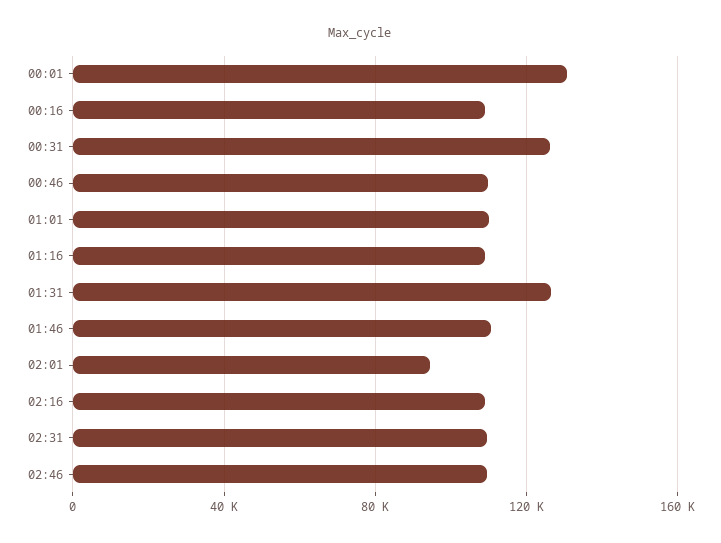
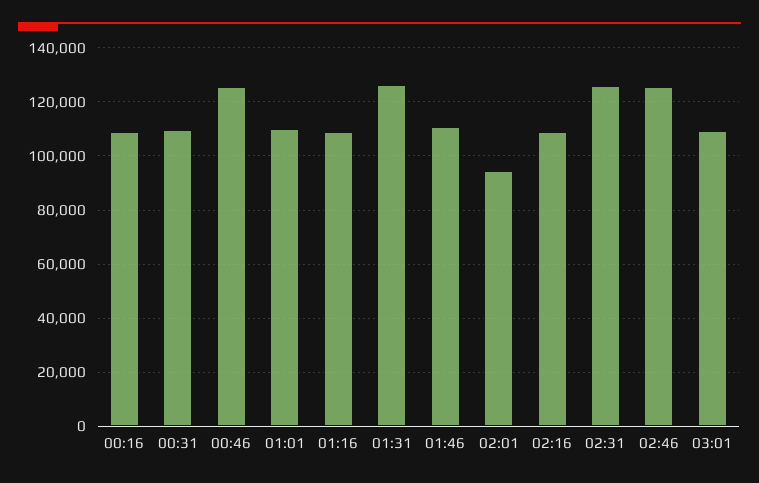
00:01: 130000 -> none
00:31: 125000 -> 110000
00:46: 110000 -> 125000
02:31: 110000 -> 125000
02:46: 110000 -> 125000
03:01: none -> 110000

